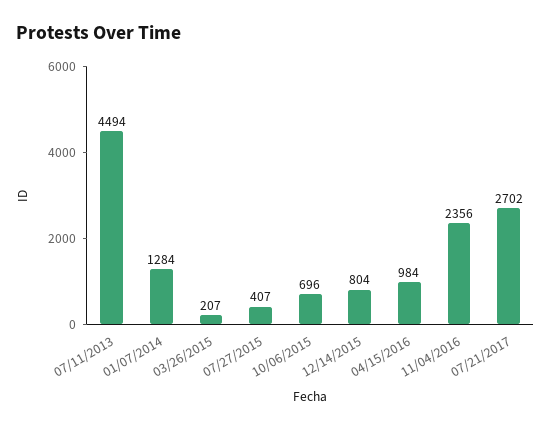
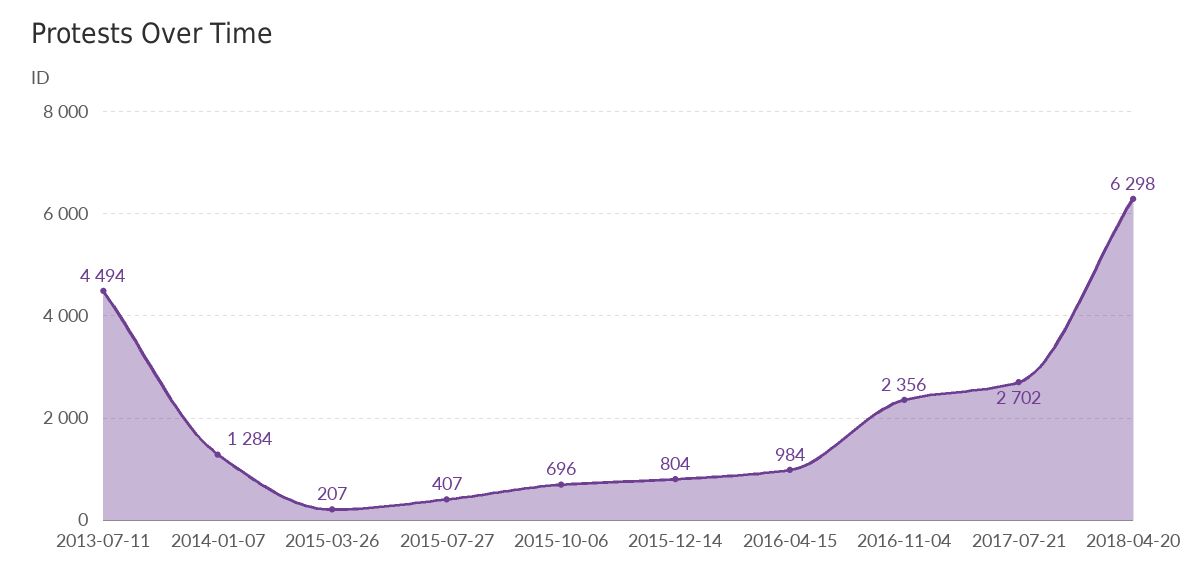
2018-04-20: none -> 6298

